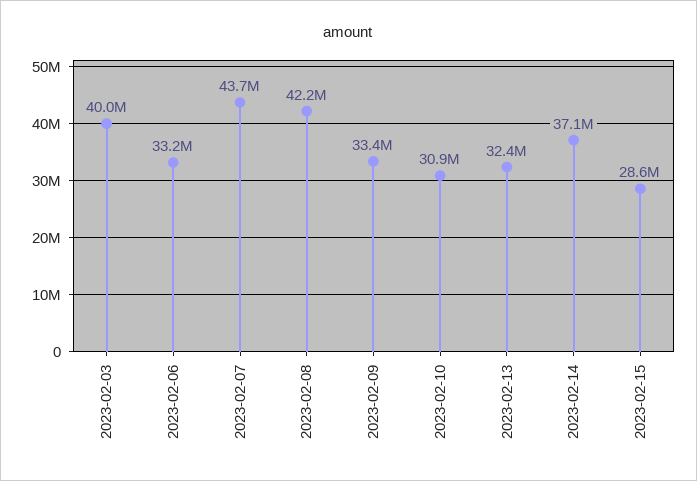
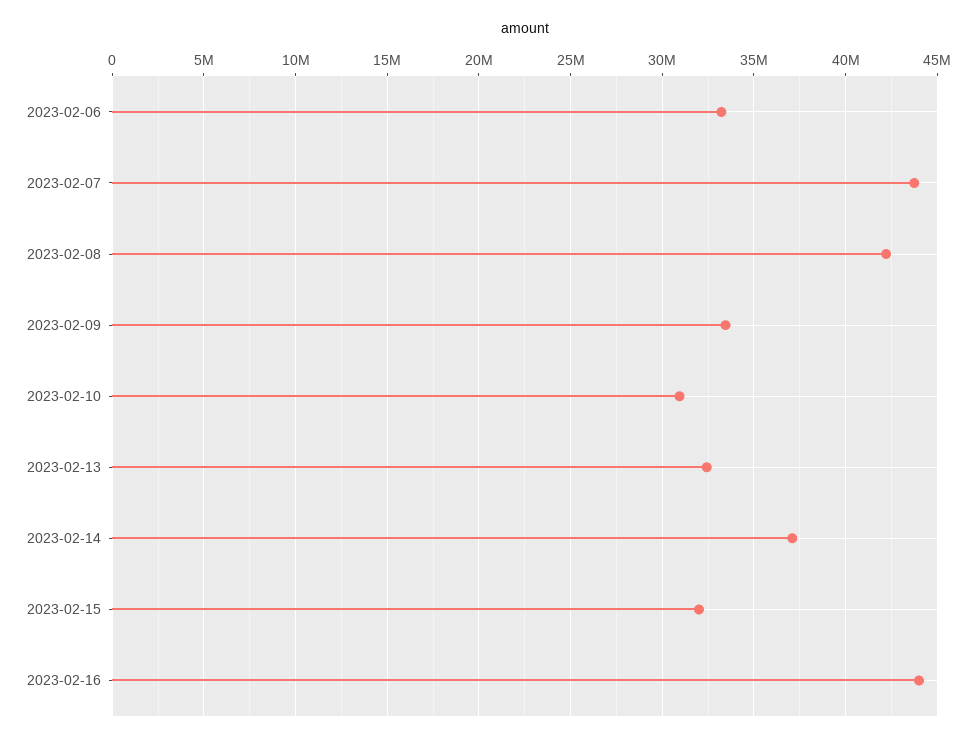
2023-02-03: 40000000 -> none
2023-02-15: 28600000 -> 32000000
2023-02-16: none -> 44000000

